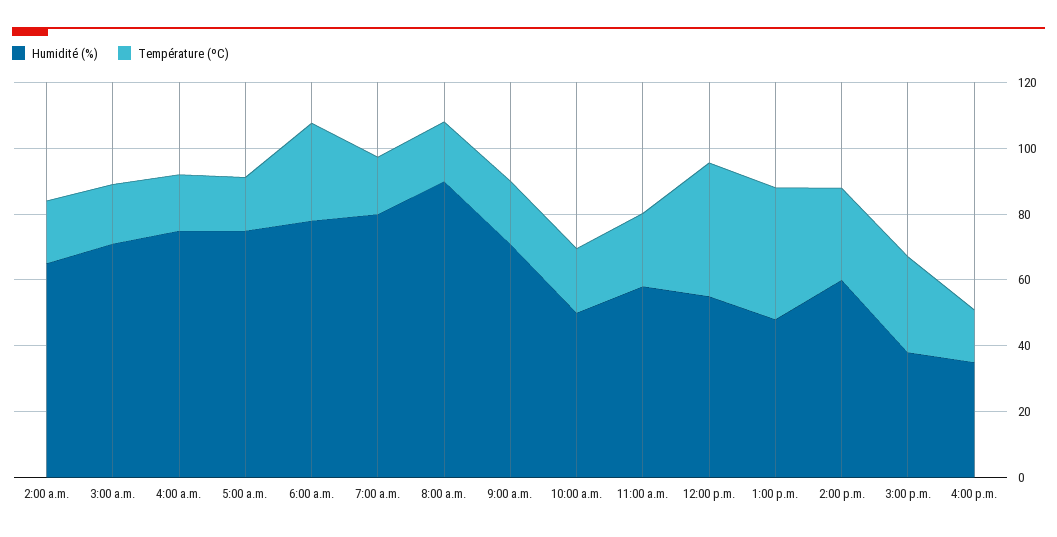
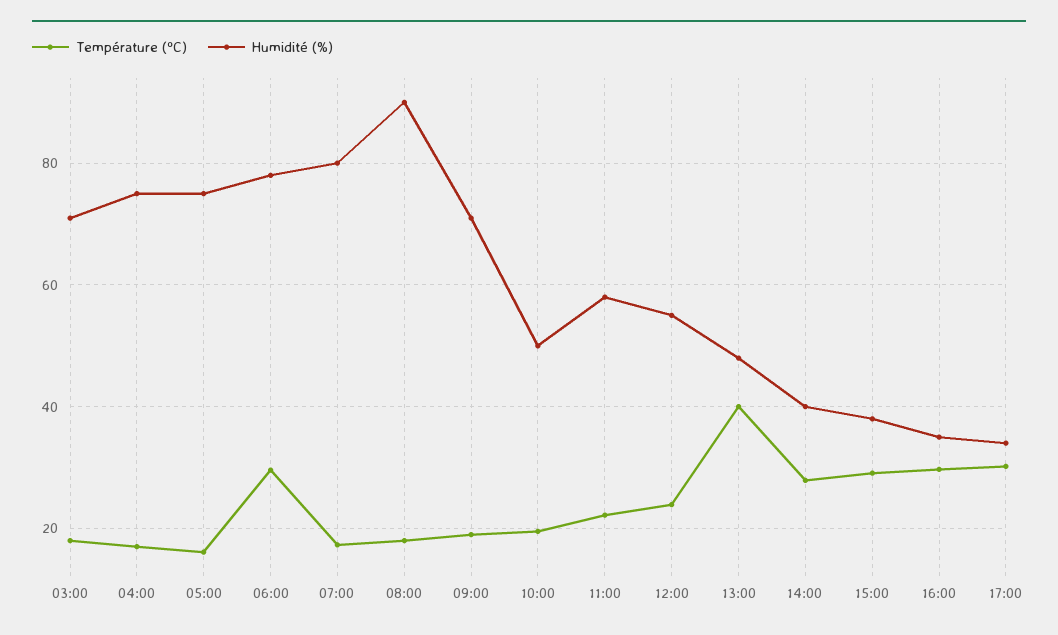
Humidité (%), 2:00 a.m.: 65 -> none
Température (ºC), 2:00 a.m.: 20 -> none
Température (ºC), 12:00 p.m.: 40 -> 24
Humidité (%), 2:00 p.m.: 60 -> 40
Température (ºC), 4:00 p.m.: 15 -> 30
Température (ºC), 17:00: none -> 30
Humidité (%), 17:00: none -> 34

